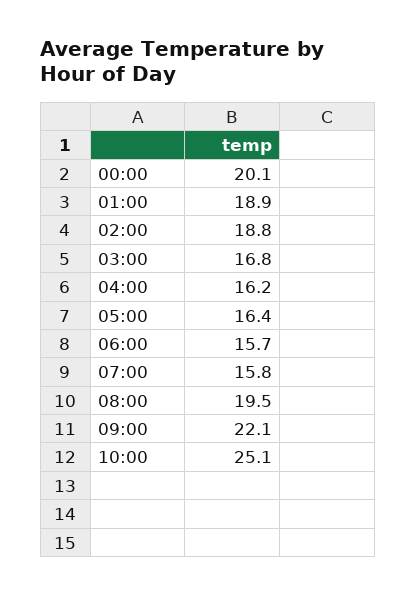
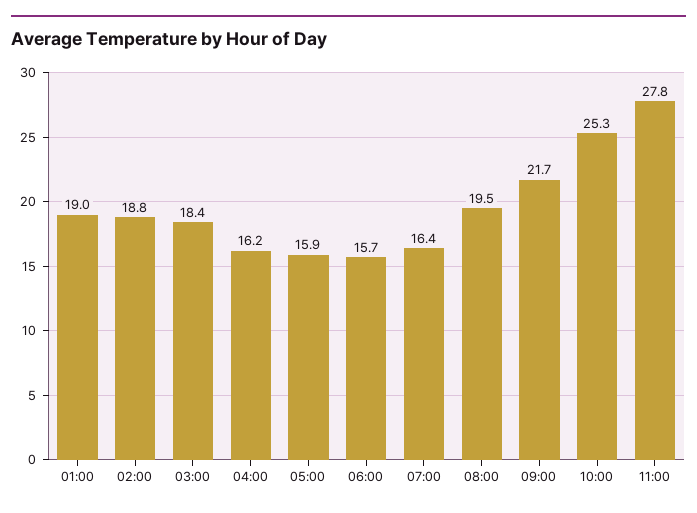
00:00: 20.1 -> none
01:00: 18.9 -> 19
03:00: 16.8 -> 18.4
05:00: 16.4 -> 15.9
07:00: 15.8 -> 16.4
09:00: 22.1 -> 21.7
10:00: 25.1 -> 25.3
11:00: none -> 27.8

